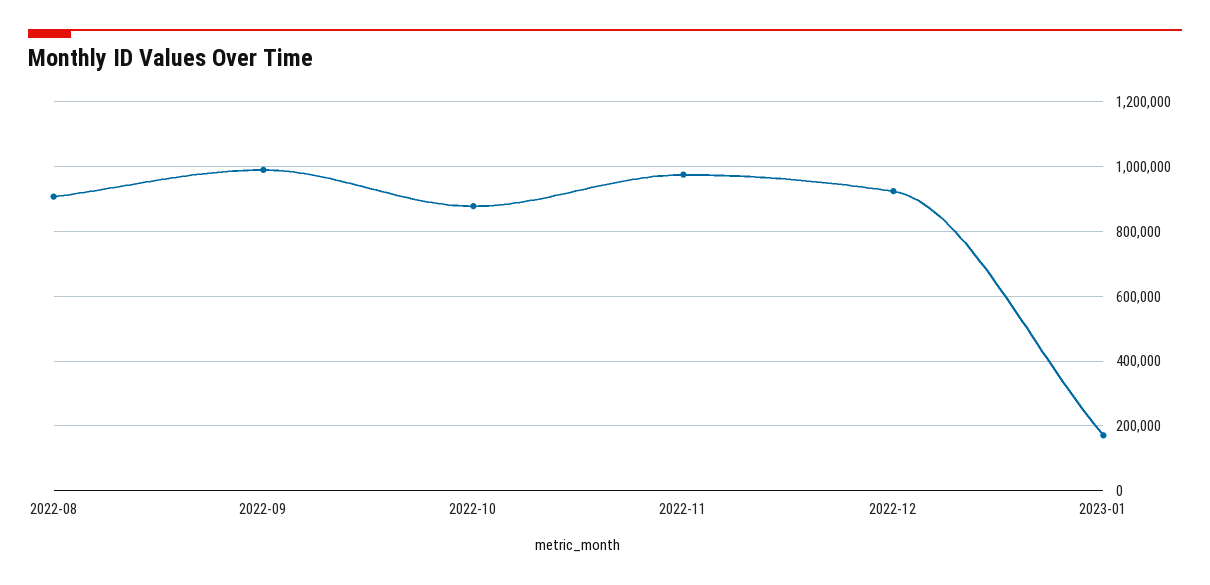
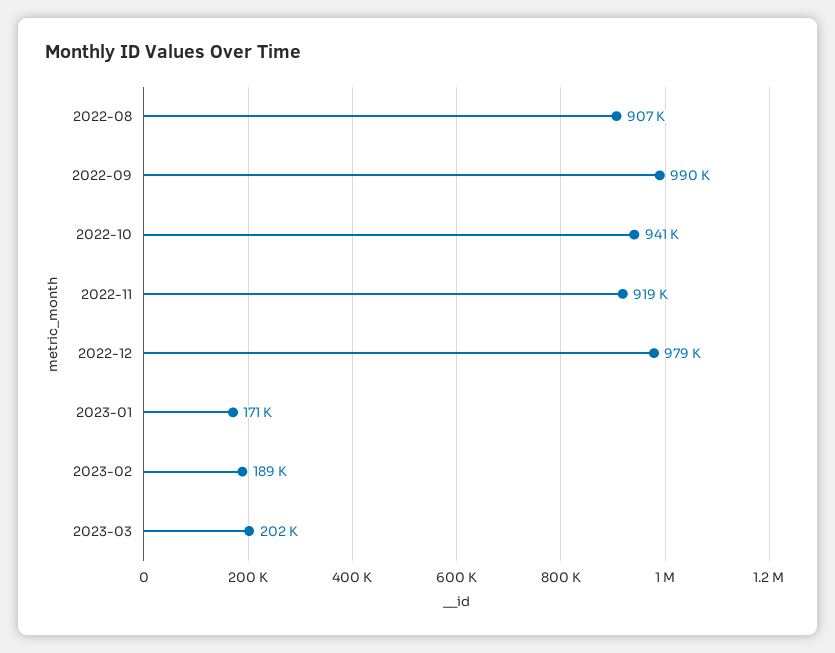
2022-10: 880000 -> 941000
2022-11: 980000 -> 919000
2022-12: 920000 -> 979000
2023-02: none -> 189000
2023-03: none -> 202000

